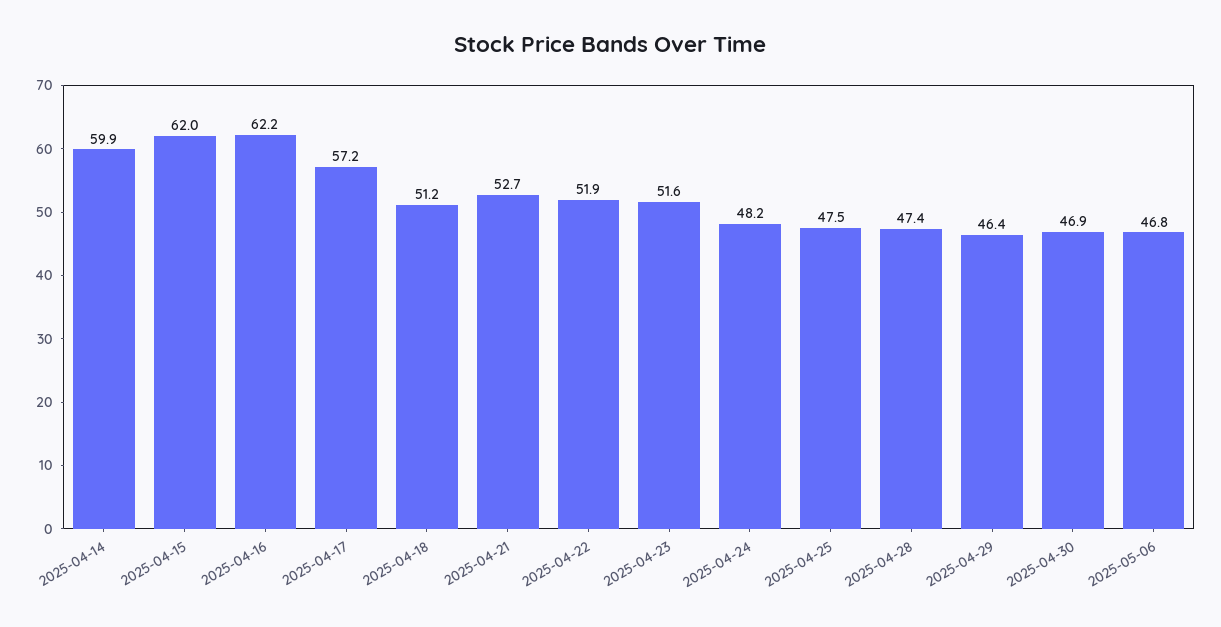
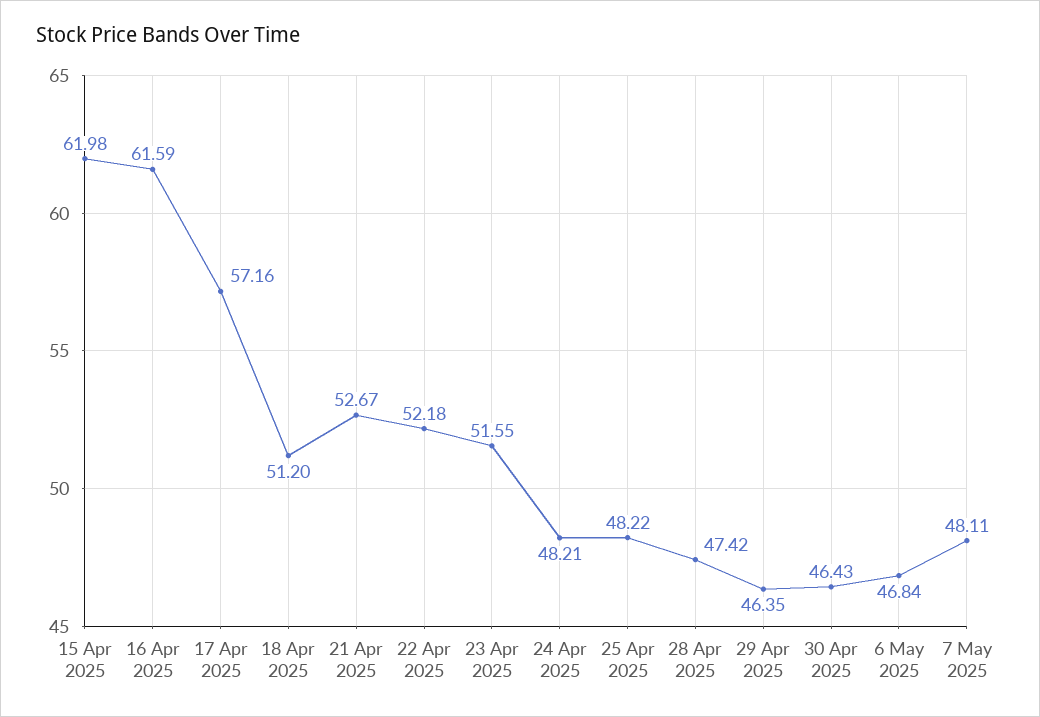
2025-04-14: 59.9 -> none
2025-04-16: 62.2 -> 61.59
2025-04-22: 51.9 -> 52.18
2025-04-25: 47.5 -> 48.22
2025-04-30: 46.9 -> 46.43
7 May 2025: none -> 48.11

